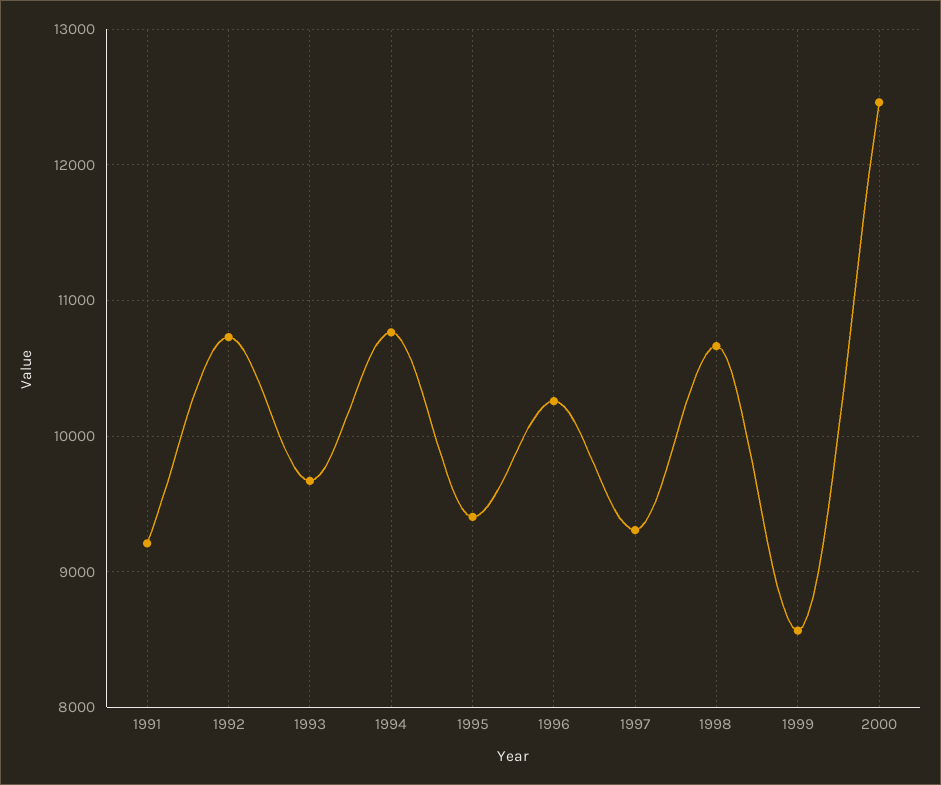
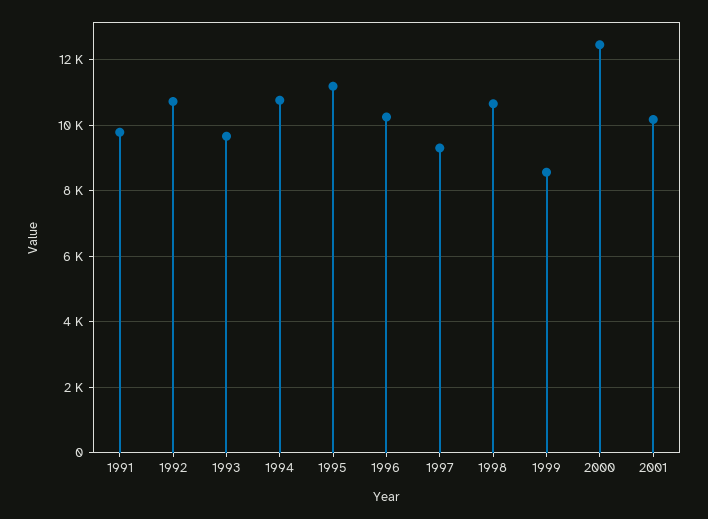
1991: 9200 -> 9800
1995: 9400 -> 11200
2001: none -> 10200

